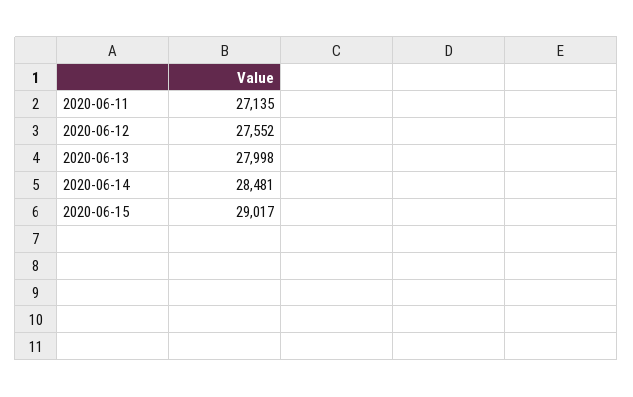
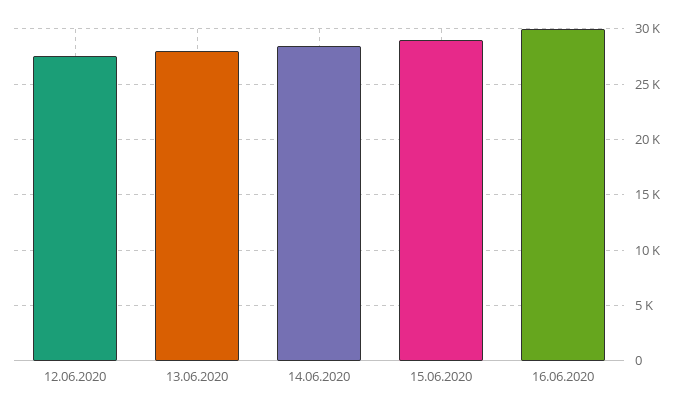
2020-06-11: 27135 -> none
16.06.2020: none -> 30000

